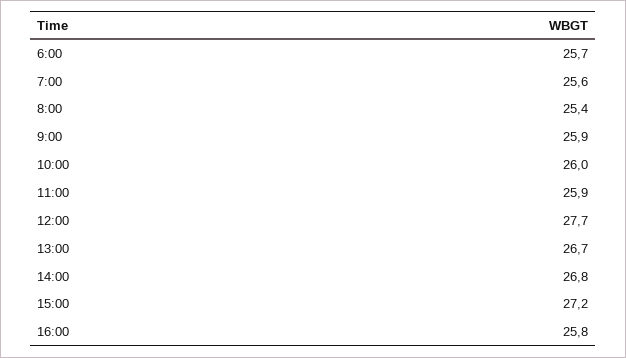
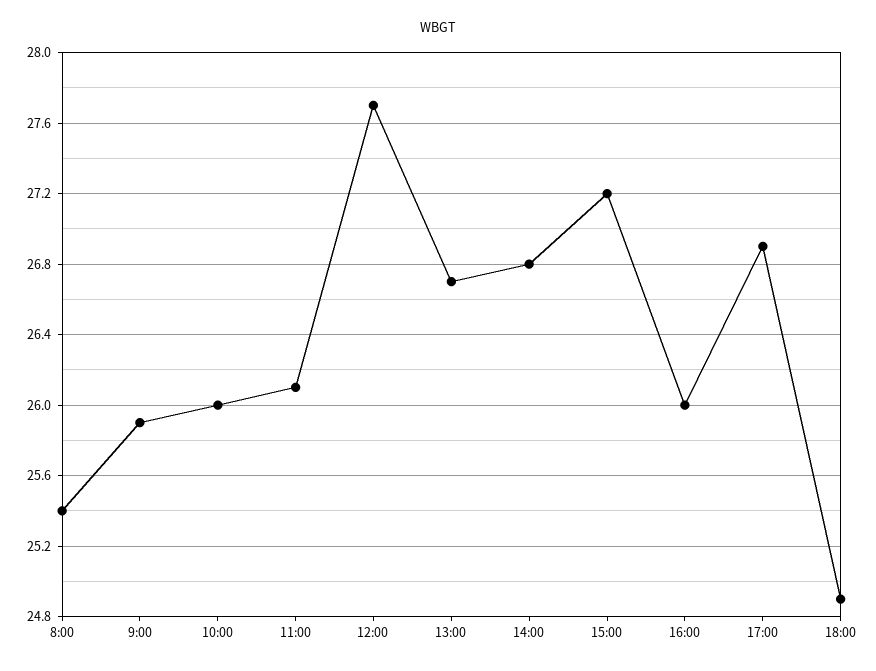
6:00: 25.7 -> none
7:00: 25.6 -> none
11:00: 25.9 -> 26.1
16:00: 25.8 -> 26
17:00: none -> 26.9
18:00: none -> 24.9

